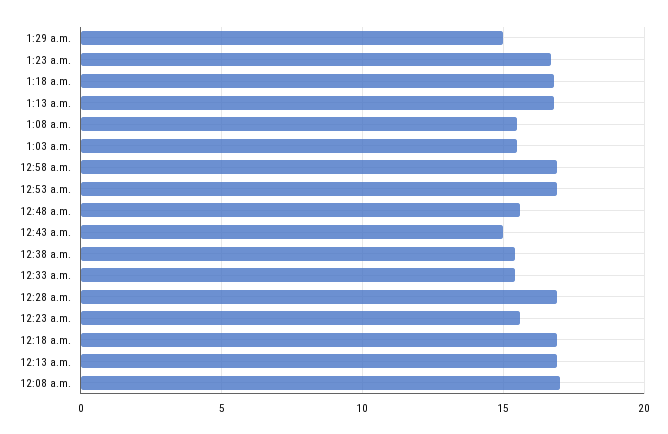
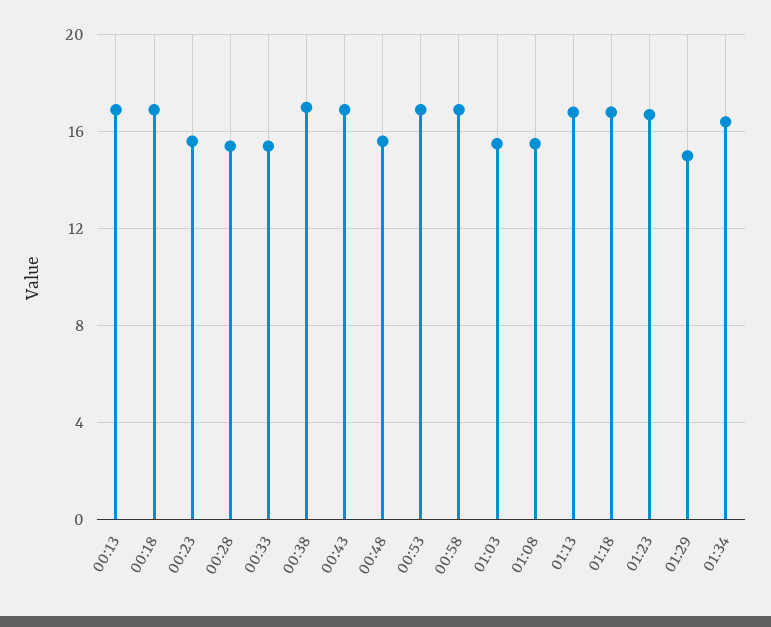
12:43 a.m.: 15 -> 17
12:38 a.m.: 15.5 -> 17
12:28 a.m.: 17 -> 15.5
12:08 a.m.: 17 -> none
01:34: none -> 16.5

